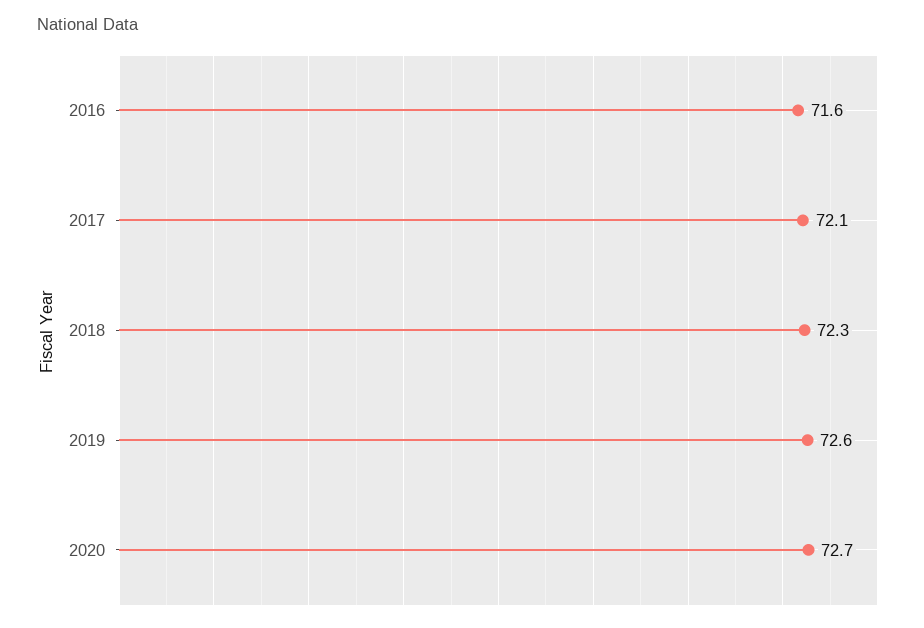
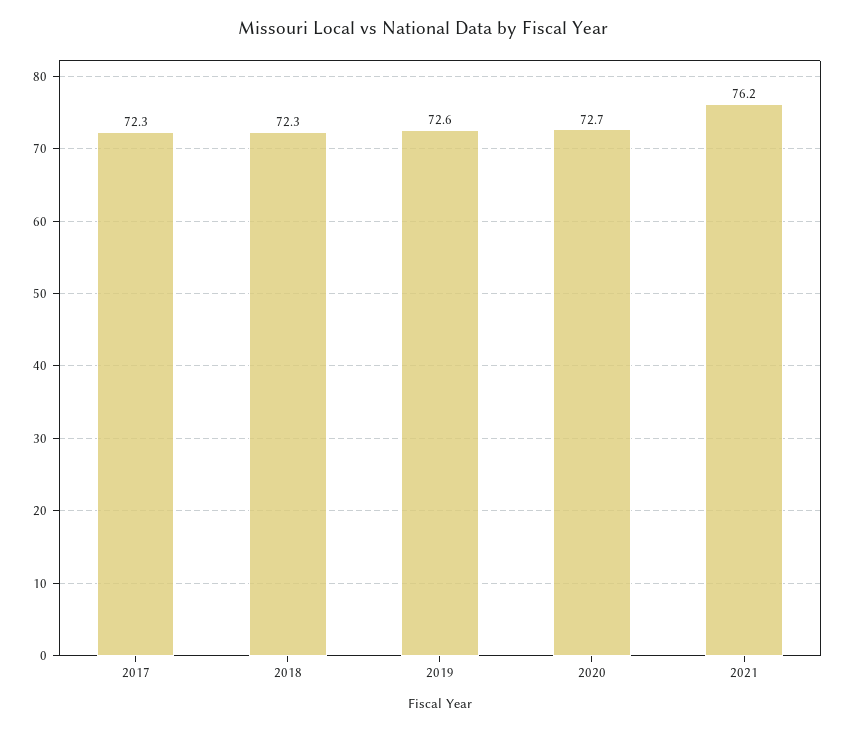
2016: 71.6 -> none
2017: 72.1 -> 72.3
2021: none -> 76.2

